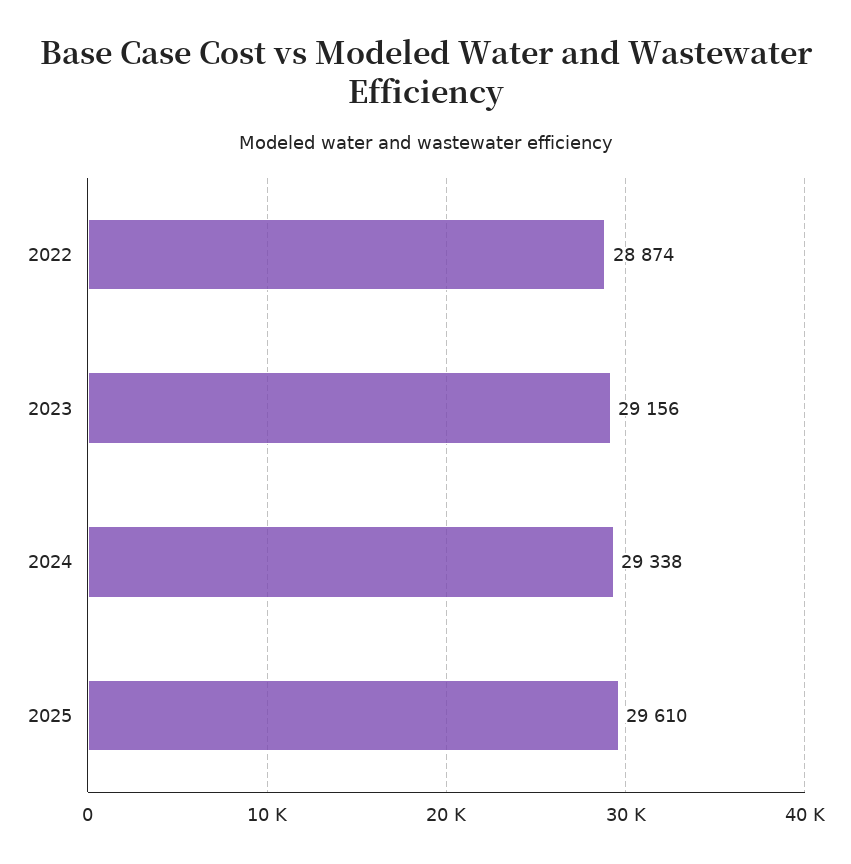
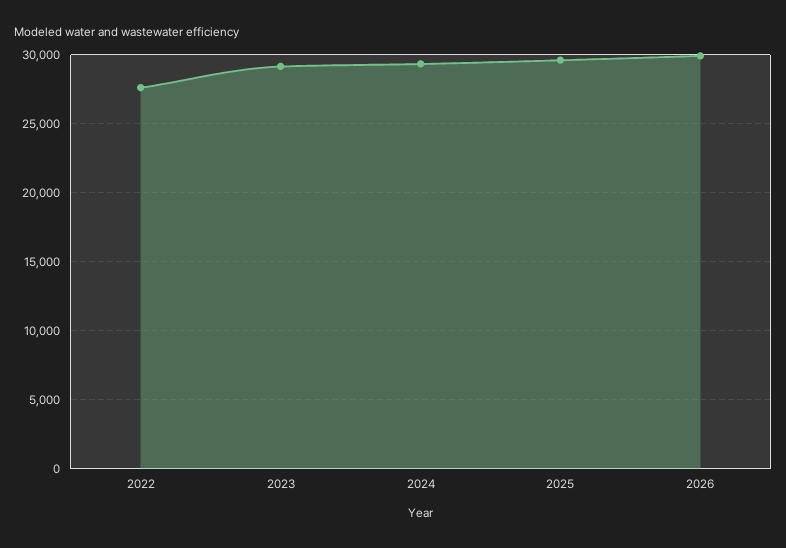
2022: 28874 -> 27500
2026: none -> 30000

